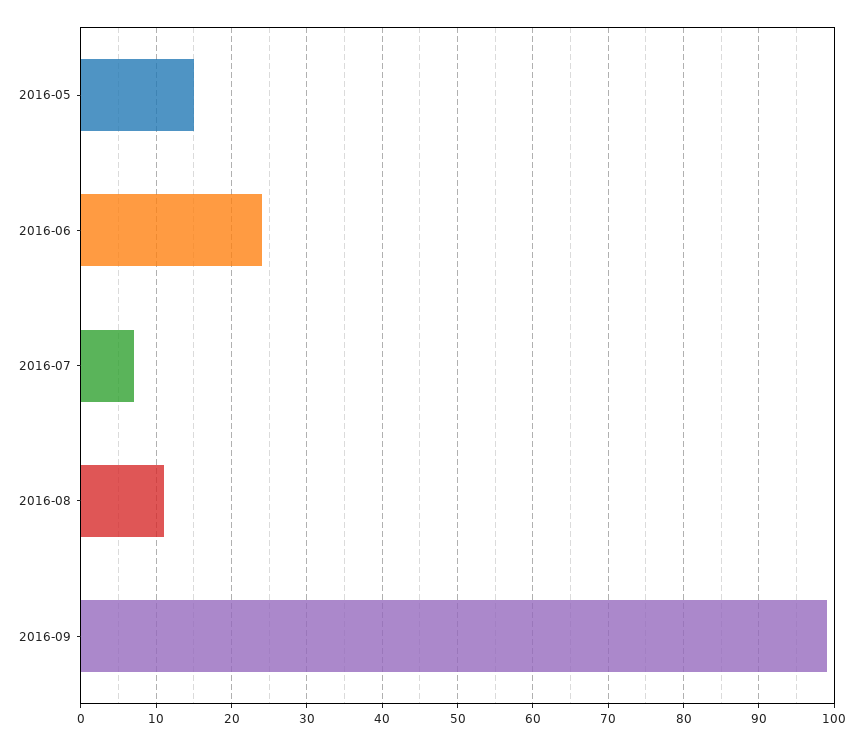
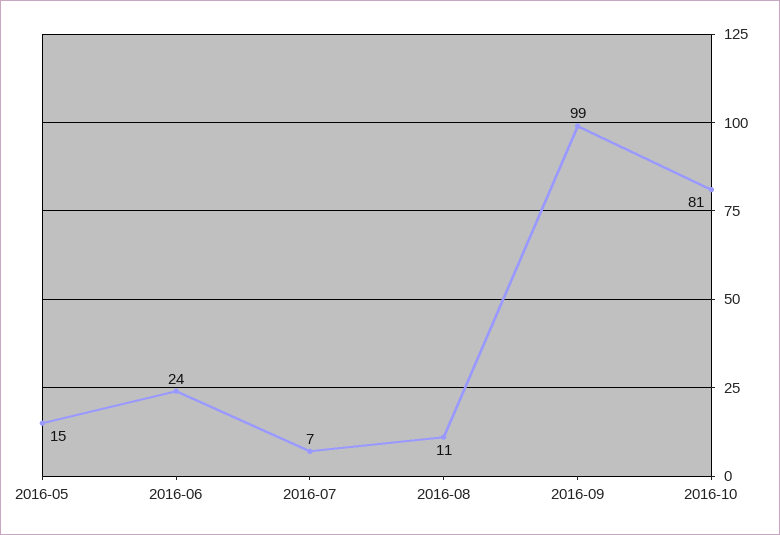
2016-10: none -> 81

